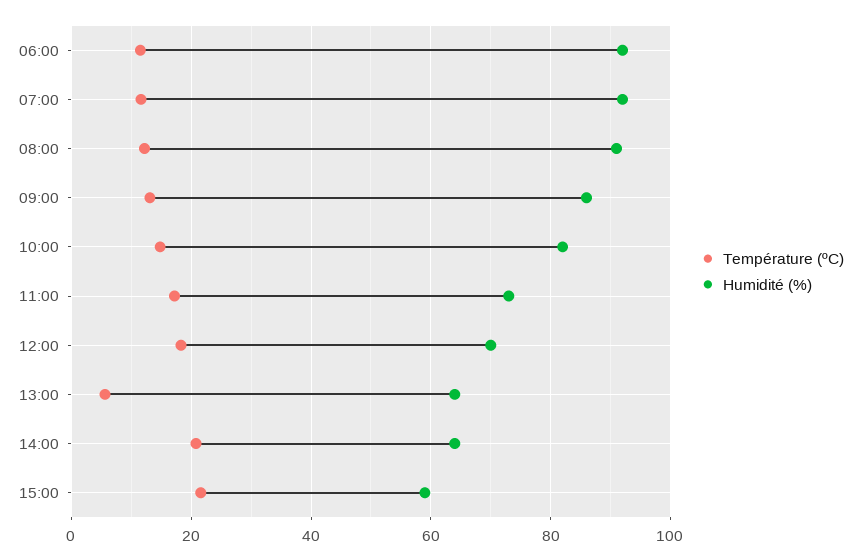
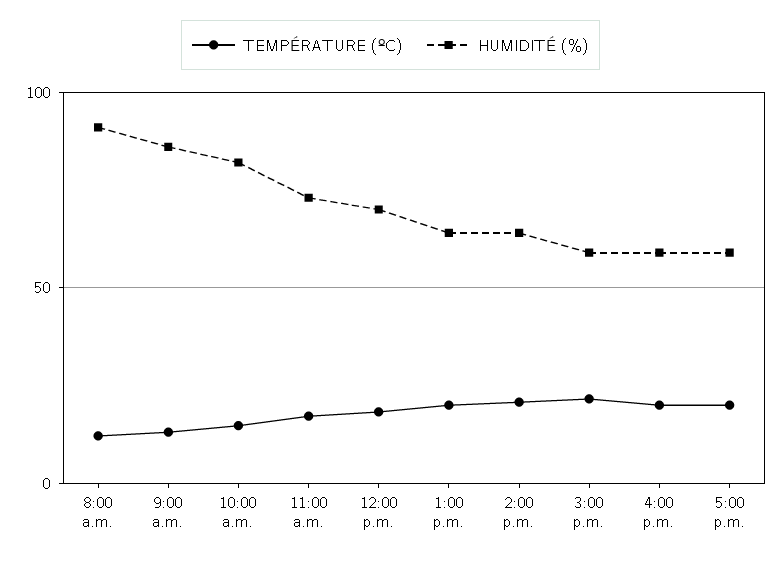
Température (ºC), 06:00: 12 -> none
Humidité (%), 06:00: 92 -> none
Température (ºC), 07:00: 12 -> none
Humidité (%), 07:00: 92 -> none
Température (ºC), 13:00: 6 -> 20
Température (ºC), 4:00 p.m.: none -> 20
Humidité (%), 4:00 p.m.: none -> 60
Température (ºC), 5:00 p.m.: none -> 20
Humidité (%), 5:00 p.m.: none -> 60

